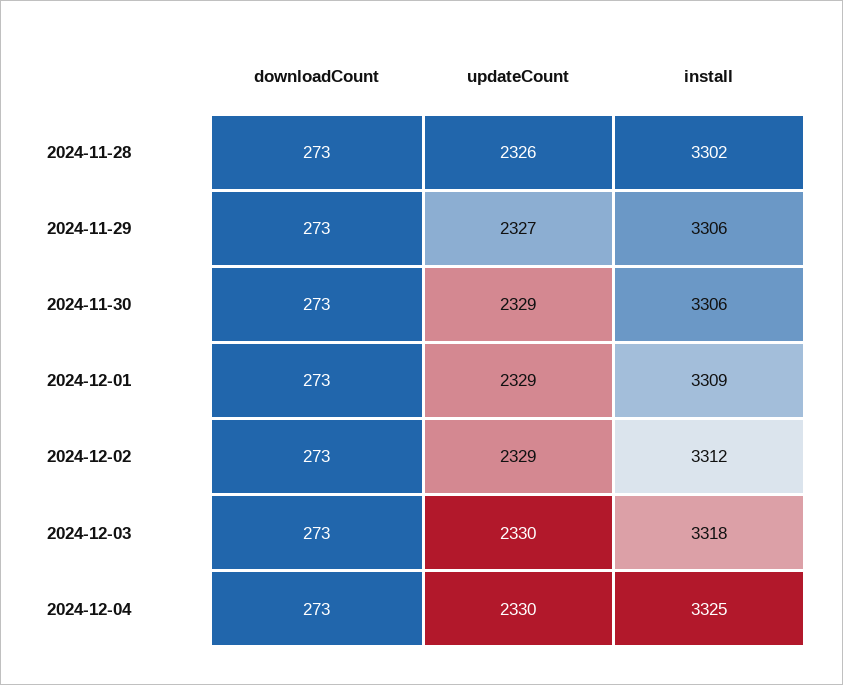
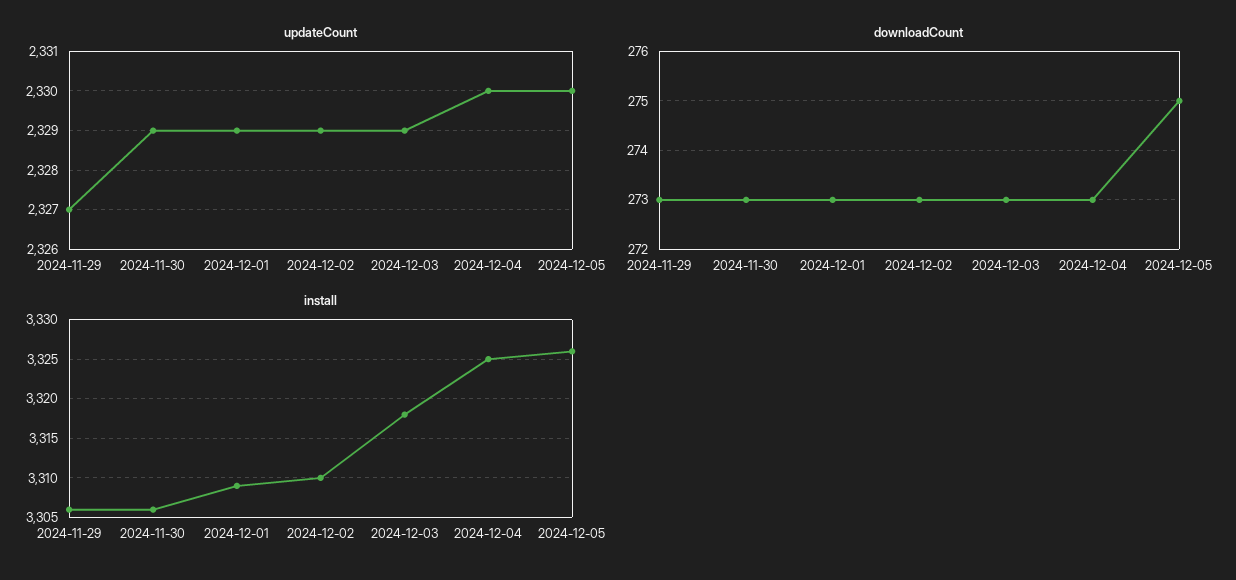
downloadCount, 2024-11-28: 273 -> none
updateCount, 2024-11-28: 2326 -> none
install, 2024-11-28: 3302 -> none
install, 2024-12-02: 3312 -> 3310
updateCount, 2024-12-03: 2330 -> 2329
updateCount, 2024-12-05: none -> 2330
downloadCount, 2024-12-05: none -> 275
install, 2024-12-05: none -> 3326

